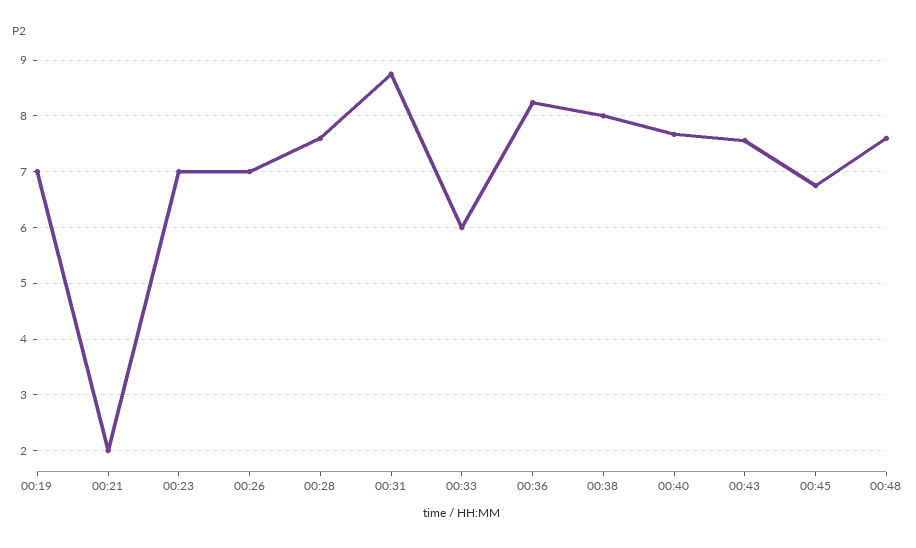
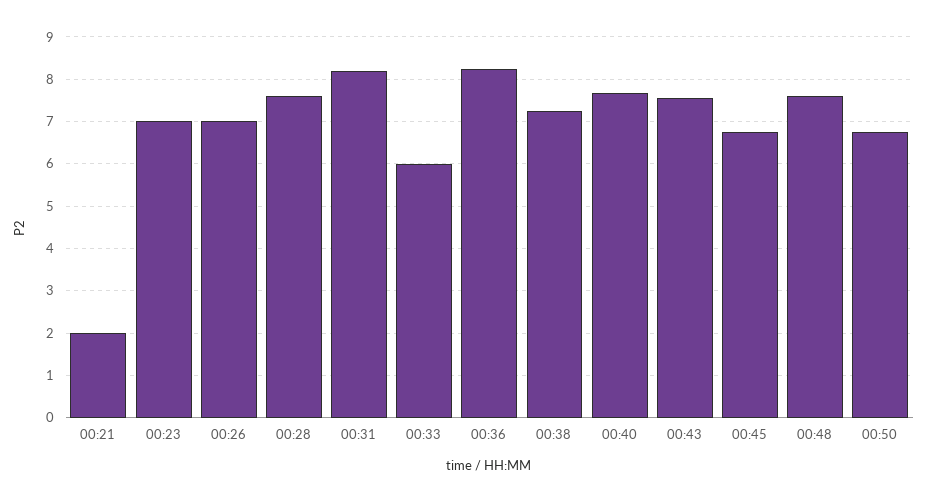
00:19: 7 -> none
00:31: 8.8 -> 8.2
00:38: 8 -> 7.2
00:50: none -> 6.8

